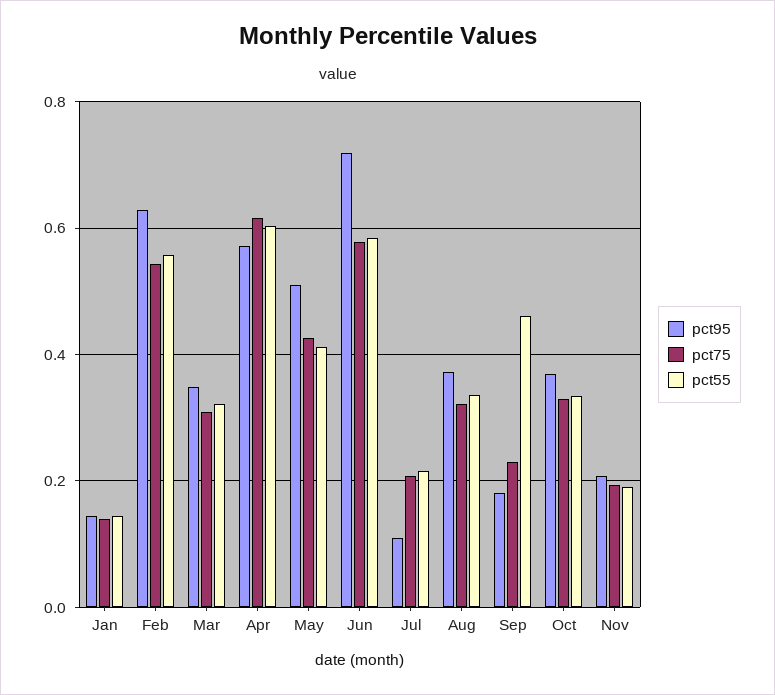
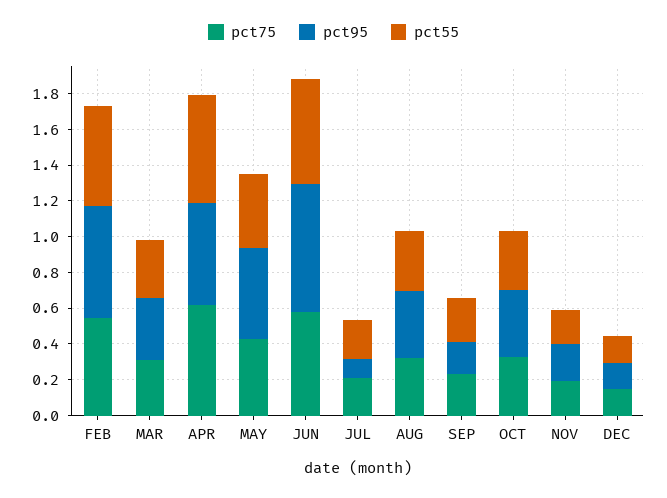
pct95, Jan: 0.14 -> none
pct75, Jan: 0.14 -> none
pct55, Jan: 0.14 -> none
pct55, Sep: 0.46 -> 0.25
pct75, DEC: none -> 0.15
pct95, DEC: none -> 0.15
pct55, DEC: none -> 0.15

